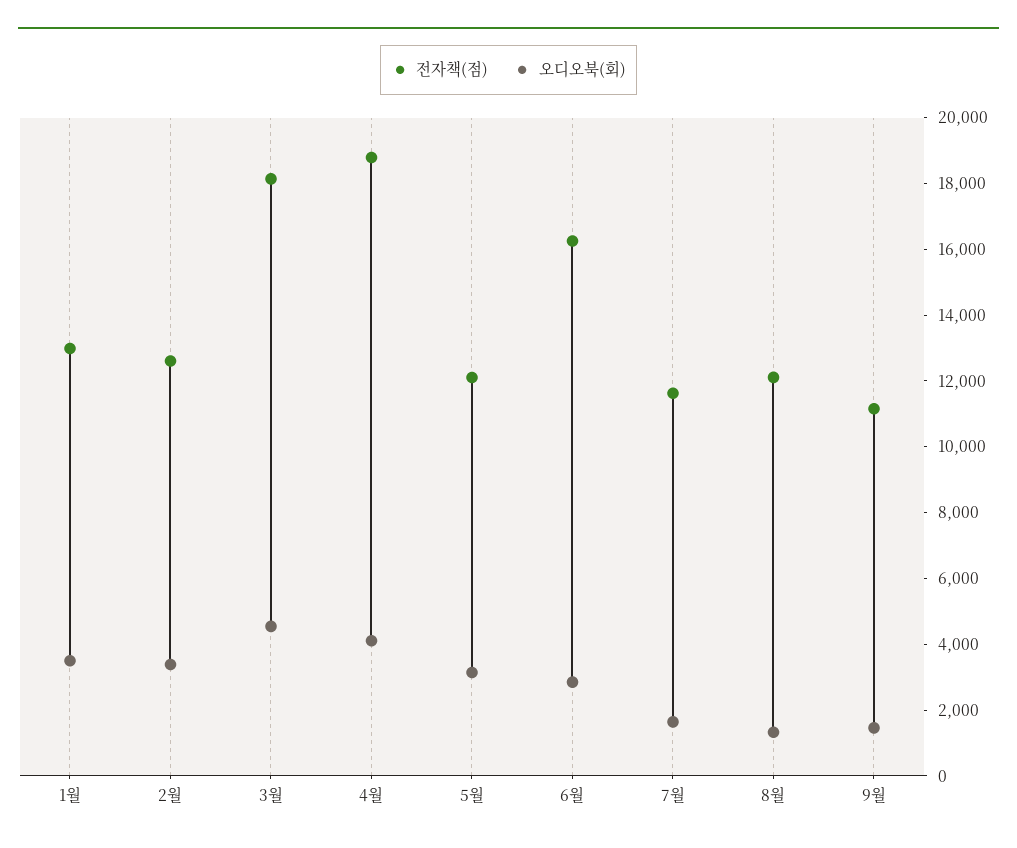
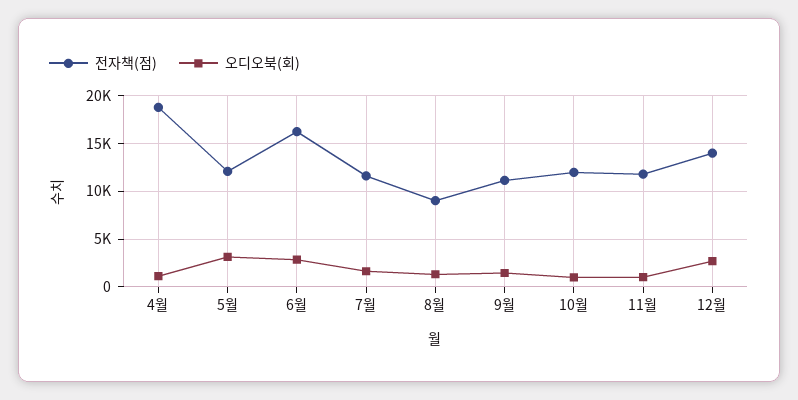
전자책(점), 1월: 13000 -> none
오디오북(회), 1월: 3500 -> none
전자책(점), 2월: 12500 -> none
오디오북(회), 2월: 3500 -> none
전자책(점), 3월: 18000 -> none
오디오북(회), 3월: 4500 -> none
오디오북(회), 4월: 4000 -> 1000
전자책(점), 8월: 12000 -> 9000
전자책(점), 10월: none -> 12000
오디오북(회), 10월: none -> 1000
전자책(점), 11월: none -> 12000
오디오북(회), 11월: none -> 1000
전자책(점), 12월: none -> 14000
오디오북(회), 12월: none -> 3000

